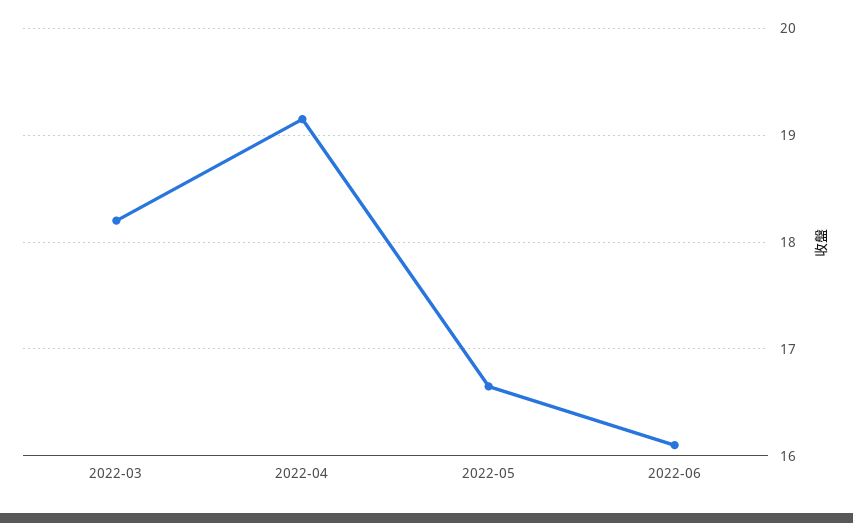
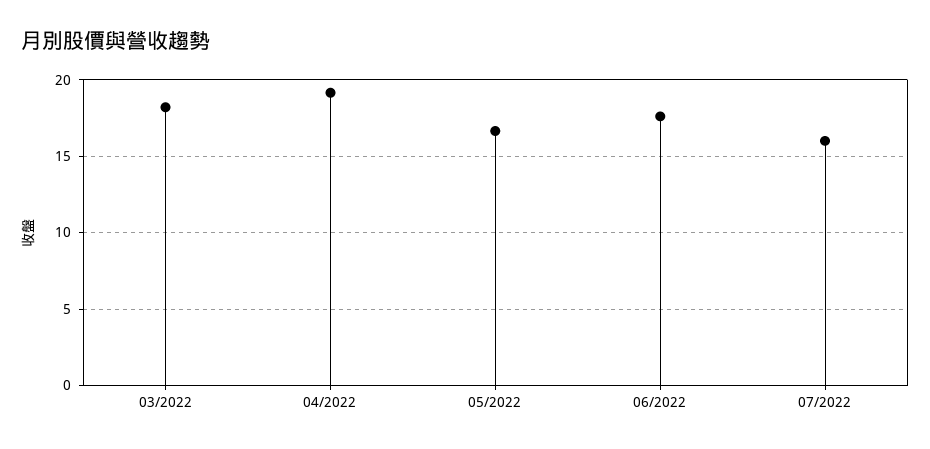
2022-06: 16.1 -> 17.5
07/2022: none -> 16

